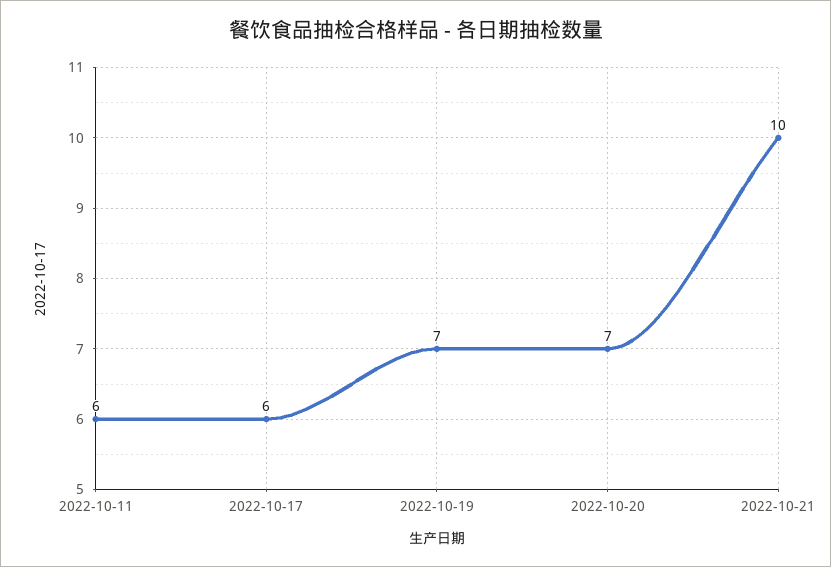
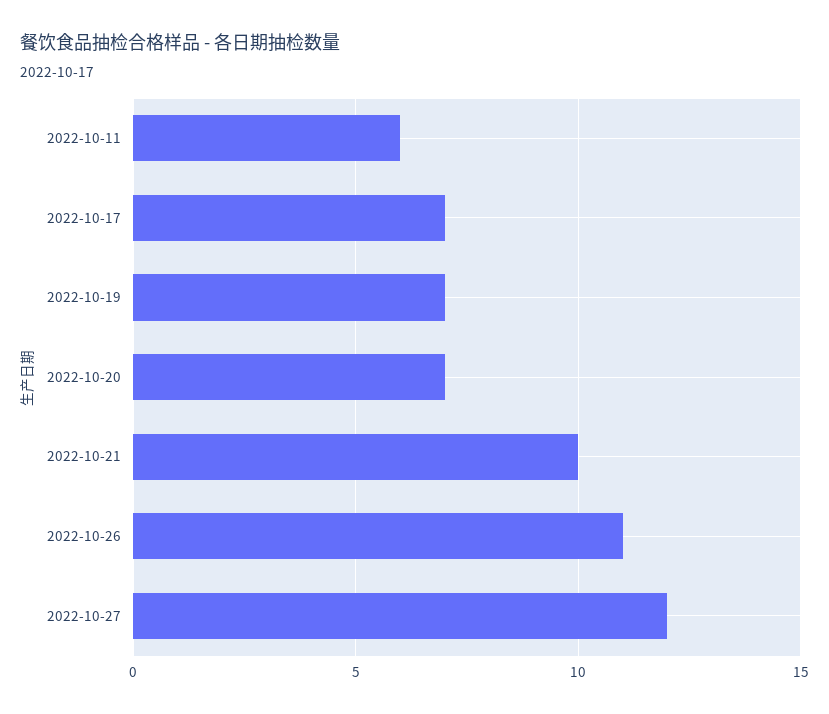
2022-10-17: 6 -> 7
2022-10-26: none -> 11
2022-10-27: none -> 12

